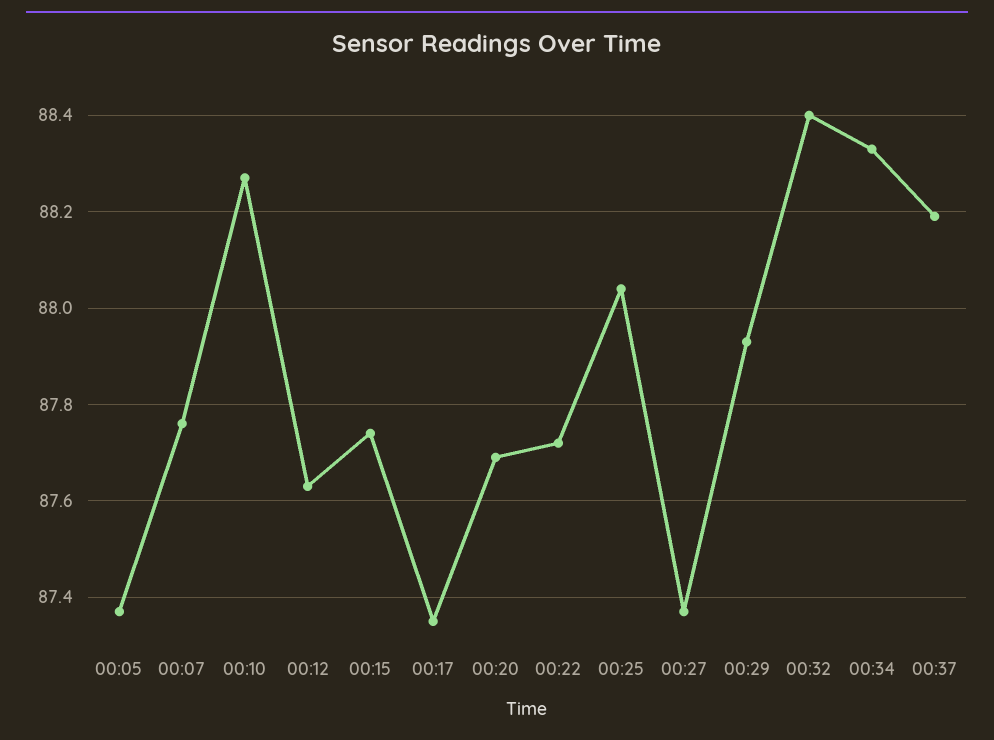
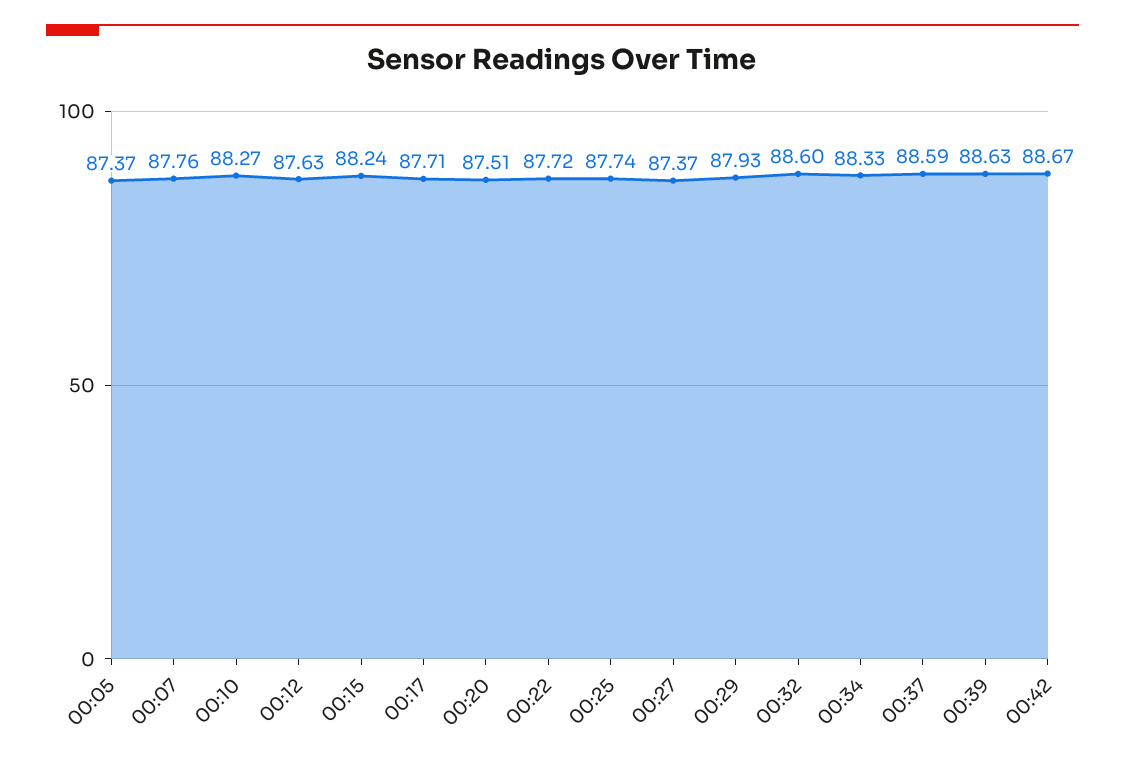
00:15: 87.75 -> 88.24
00:17: 87.35 -> 87.71
00:20: 87.7 -> 87.51
00:25: 88.05 -> 87.74
00:32: 88.4 -> 88.6
00:37: 88.2 -> 88.59
00:39: none -> 88.63
00:42: none -> 88.67

